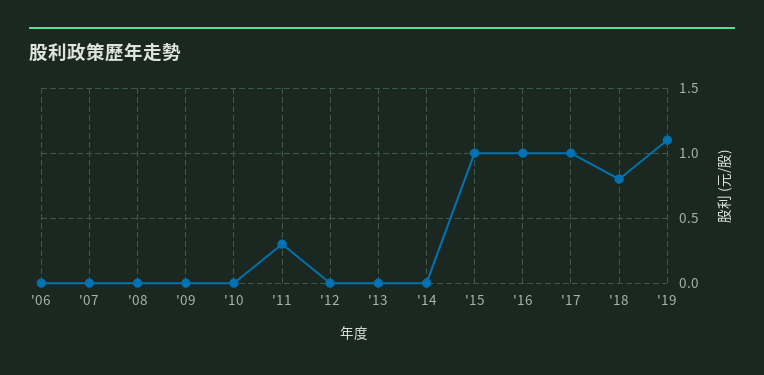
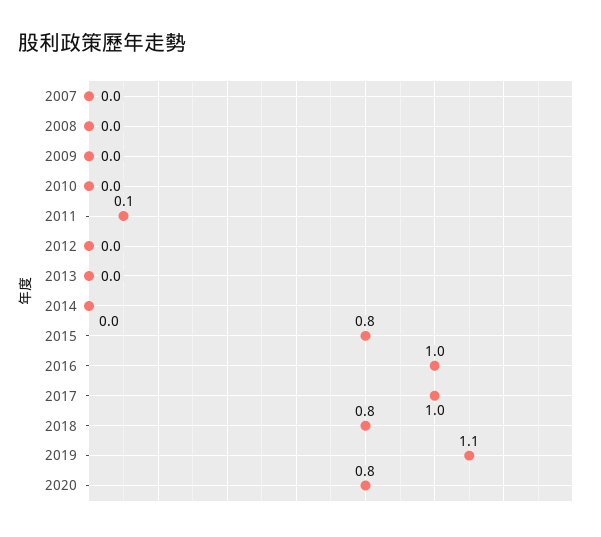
'06: 0 -> none
'11: 0.3 -> 0.1
'15: 1 -> 0.8
2020: none -> 0.8

